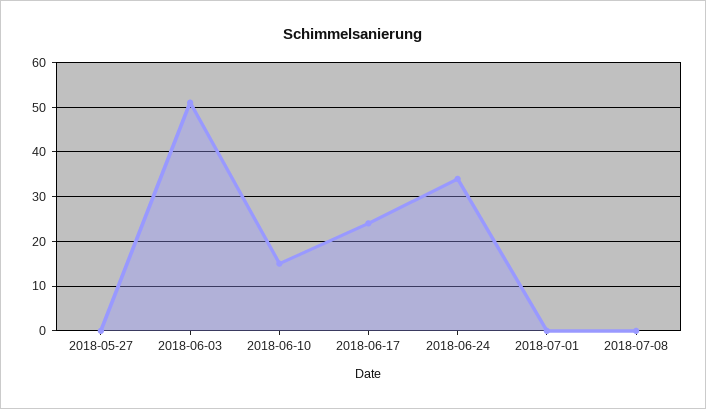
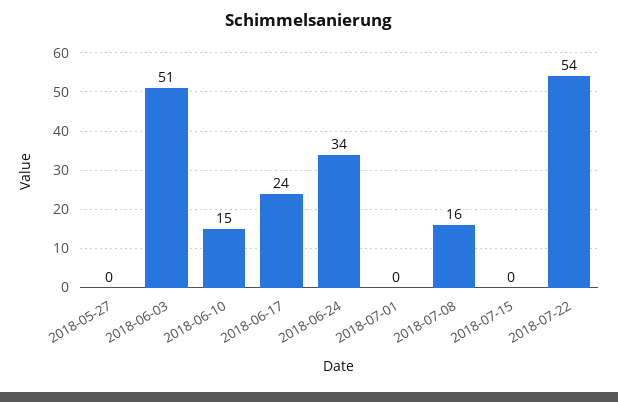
2018-07-08: 0 -> 16
2018-07-15: none -> 0
2018-07-22: none -> 54

